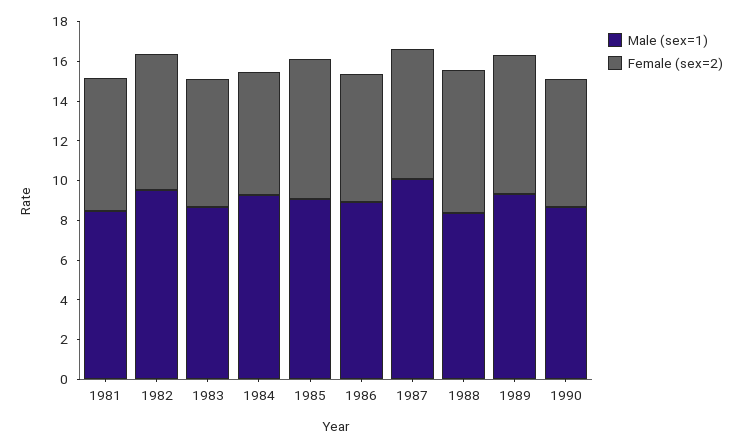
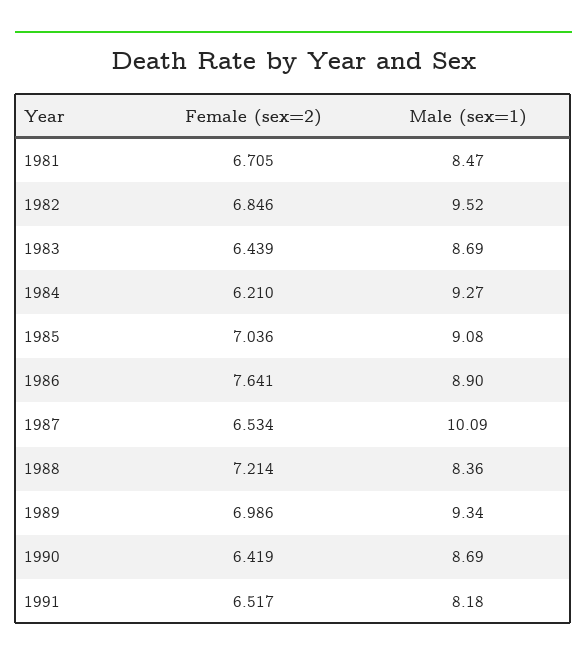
Female (sex=2), 1986: 6.5 -> 7.641
Female (sex=2), 1991: none -> 6.517
Male (sex=1), 1991: none -> 8.18

